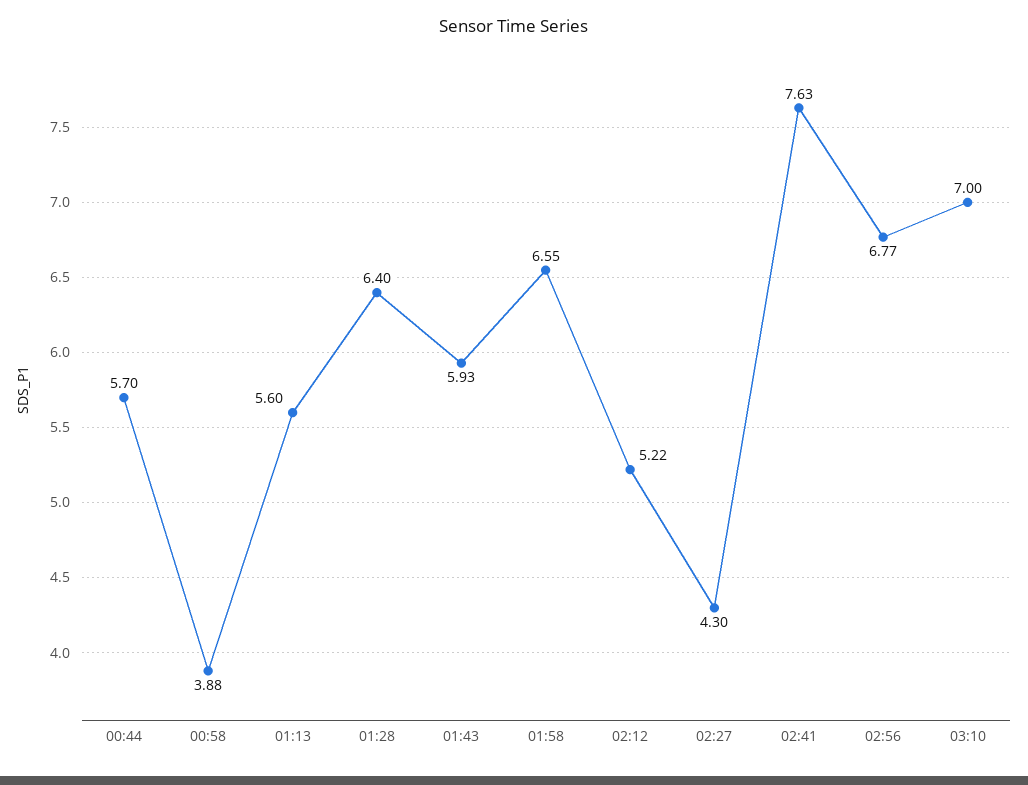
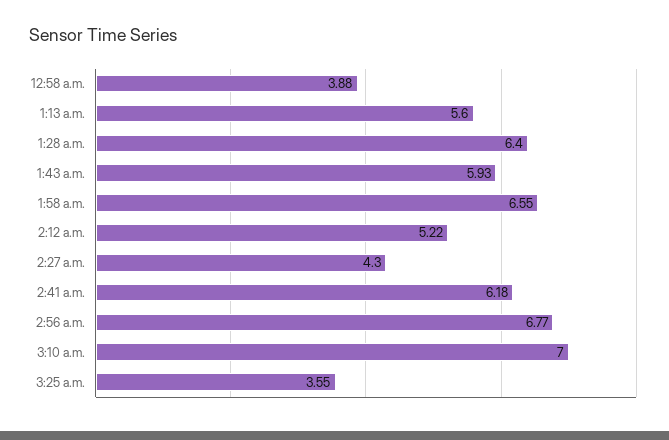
00:44: 5.7 -> none
02:41: 7.63 -> 6.18
3:25 a.m.: none -> 3.55

